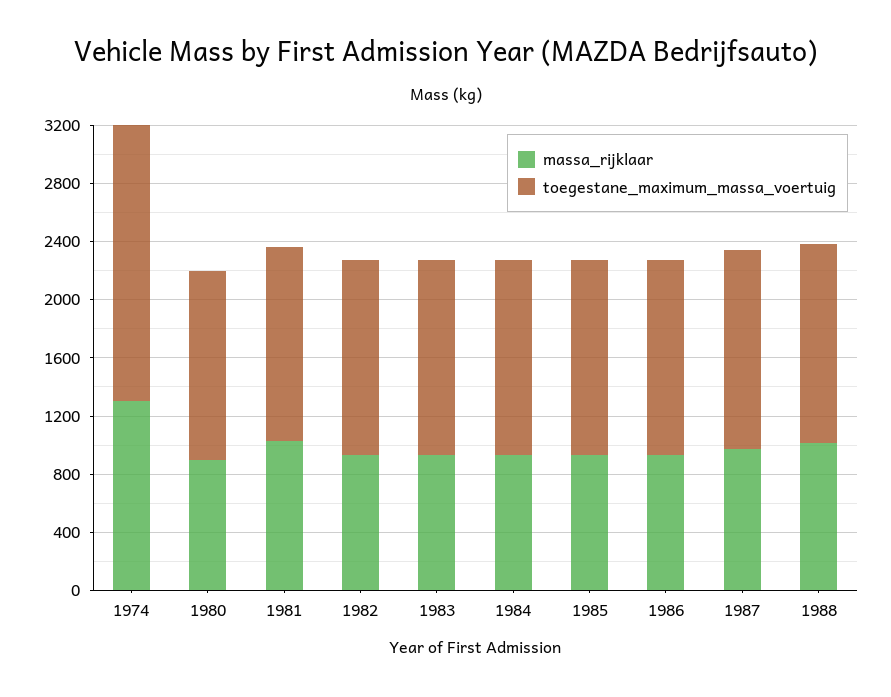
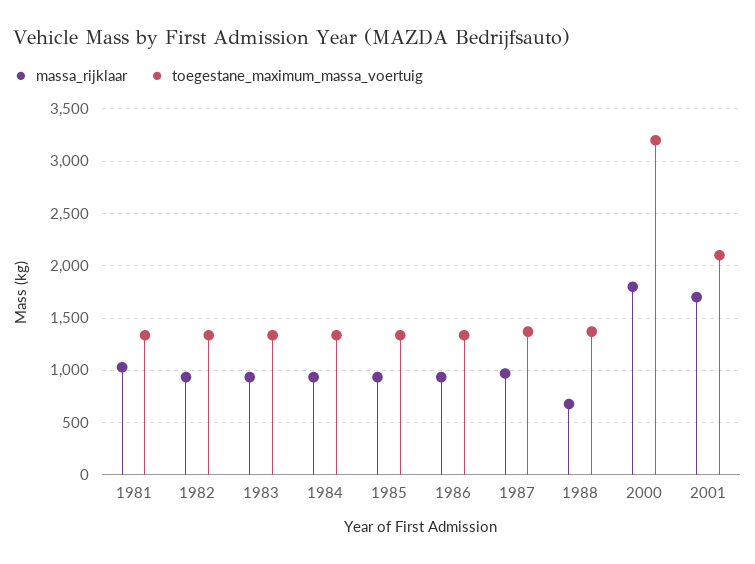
massa_rijklaar, 1974: 1300 -> none
toegestane_maximum_massa_voertuig, 1974: 1900 -> none
massa_rijklaar, 1980: 900 -> none
toegestane_maximum_massa_voertuig, 1980: 1300 -> none
massa_rijklaar, 1988: 1000 -> 700
massa_rijklaar, 2000: none -> 1800
toegestane_maximum_massa_voertuig, 2000: none -> 3200
massa_rijklaar, 2001: none -> 1700
toegestane_maximum_massa_voertuig, 2001: none -> 2100

